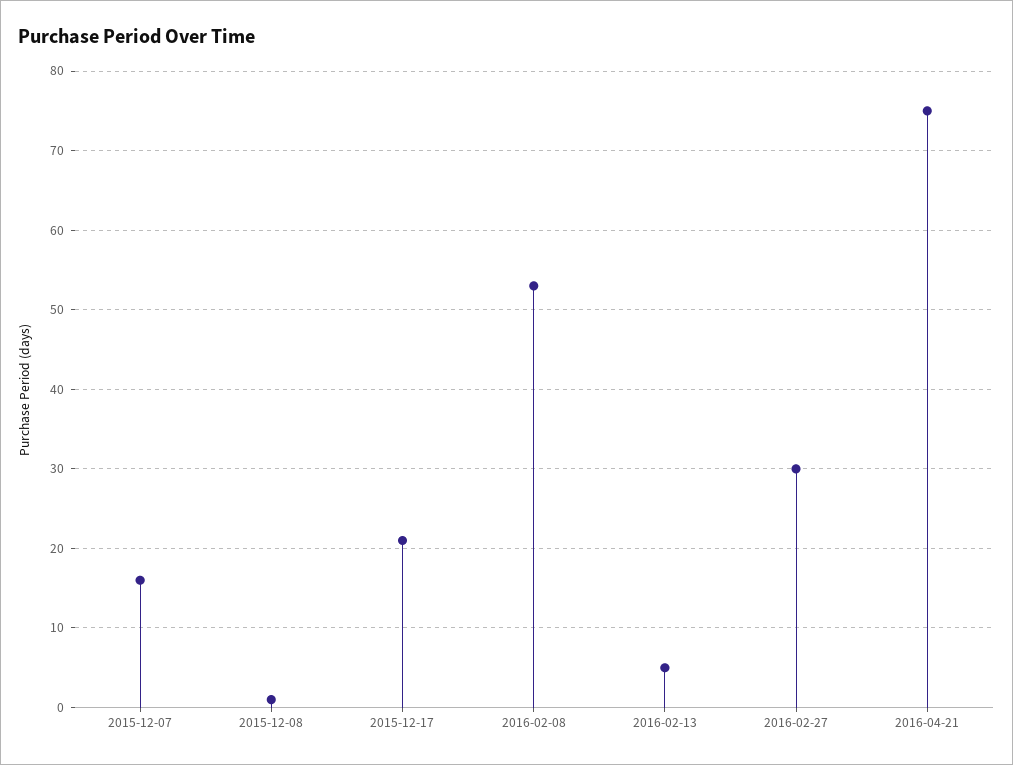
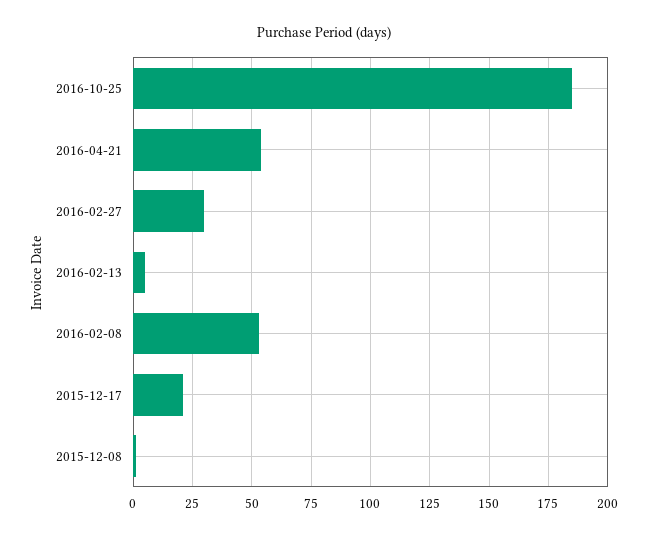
2015-12-07: 16 -> none
2016-04-21: 75 -> 55
2016-10-25: none -> 185

